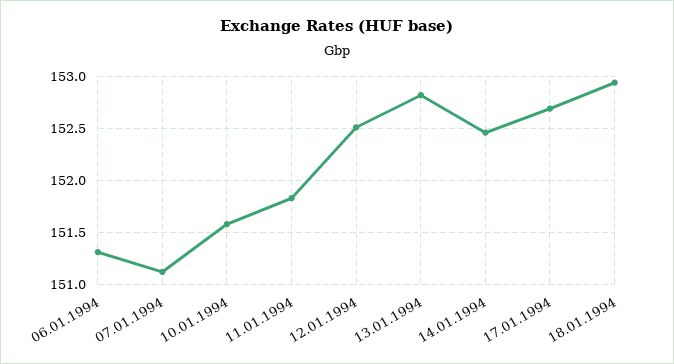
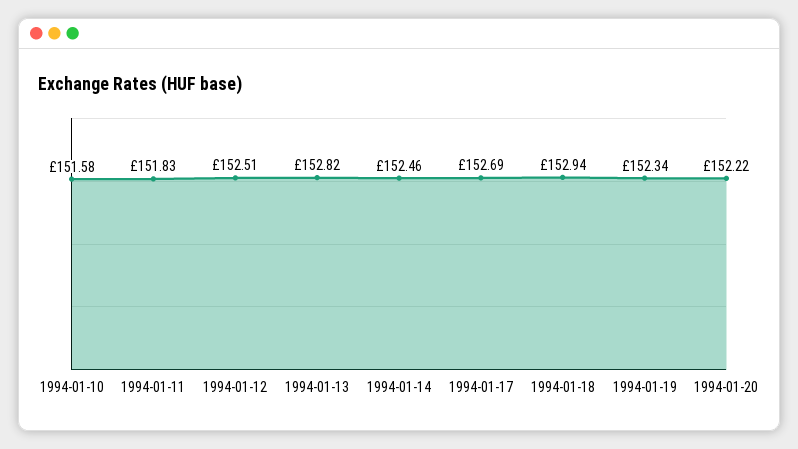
06.01.1994: 151.3 -> none
07.01.1994: 151.1 -> none
1994-01-19: none -> 152.34
1994-01-20: none -> 152.22

